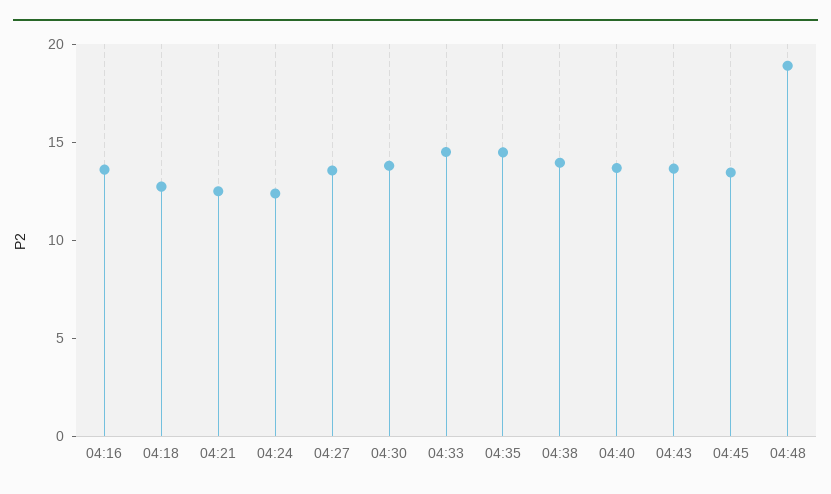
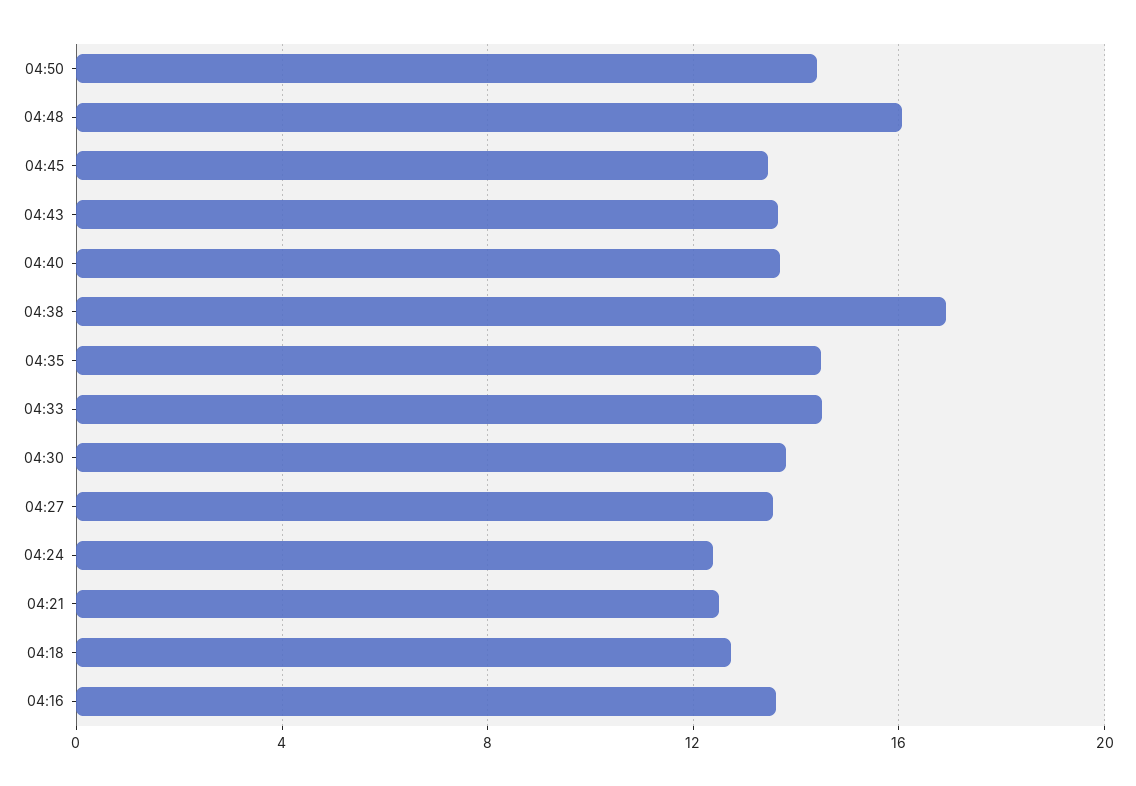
04:38: 14 -> 17
04:48: 19 -> 16
04:50: none -> 14.5

